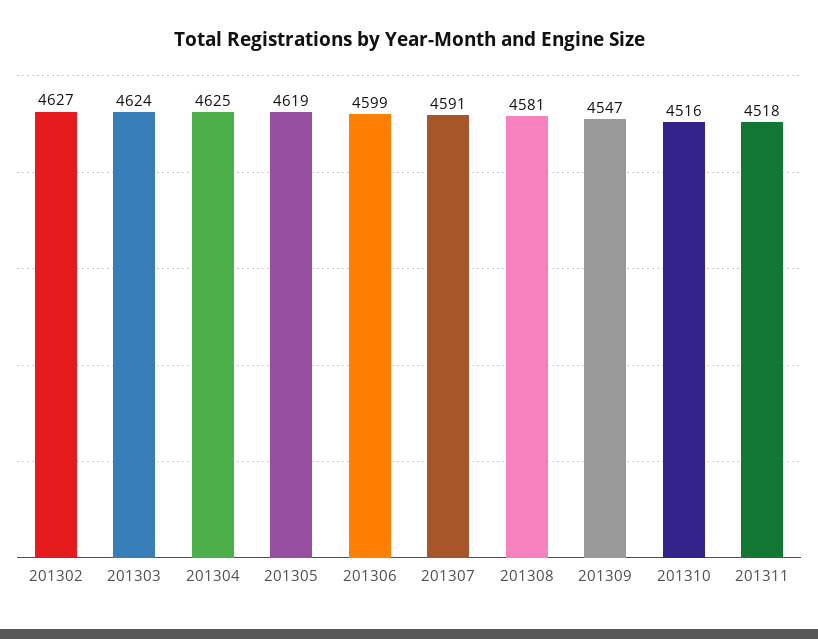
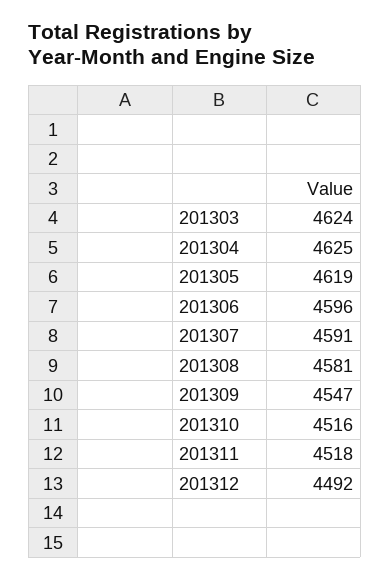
201302: 4627 -> none
201306: 4599 -> 4596
201312: none -> 4492

